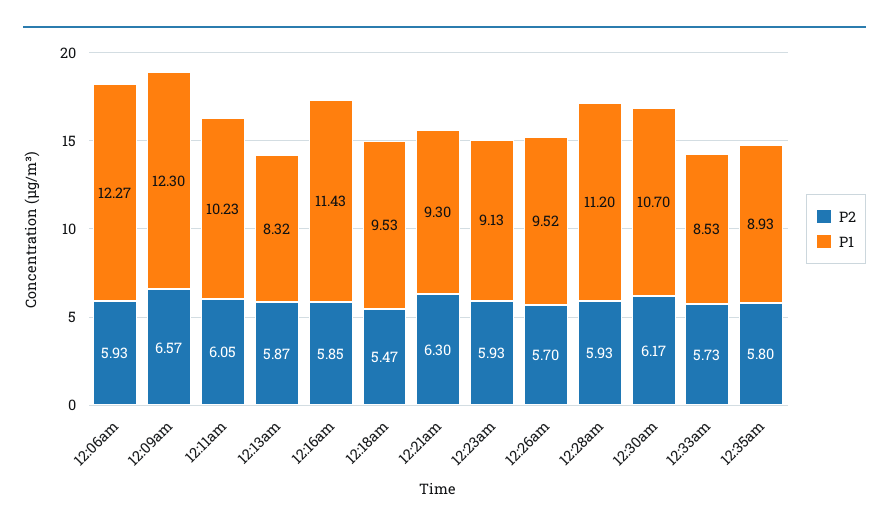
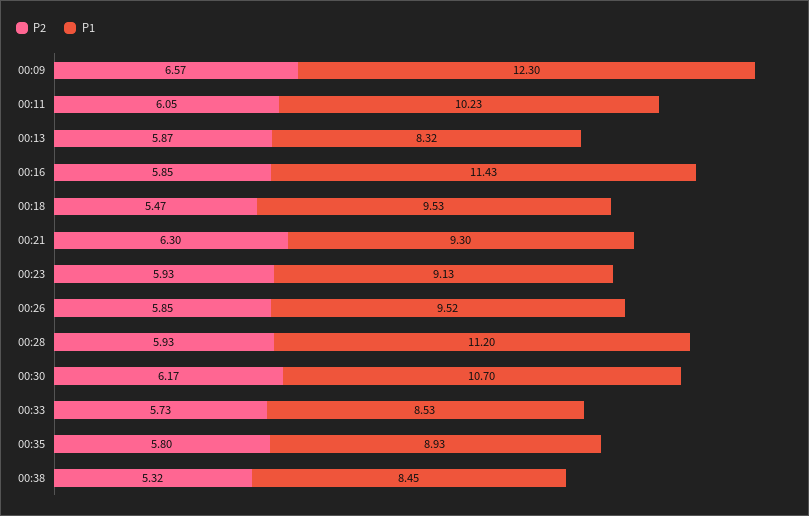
P2, 12:06am: 5.93 -> none
P1, 12:06am: 12.27 -> none
P2, 12:26am: 5.7 -> 5.85
P2, 00:38: none -> 5.32
P1, 00:38: none -> 8.45

